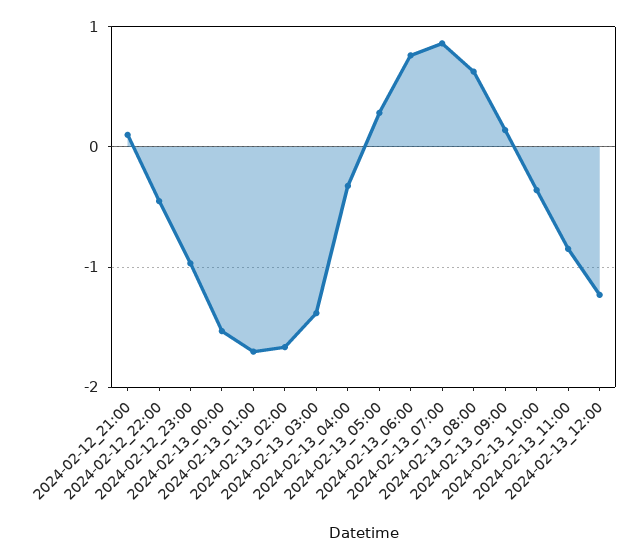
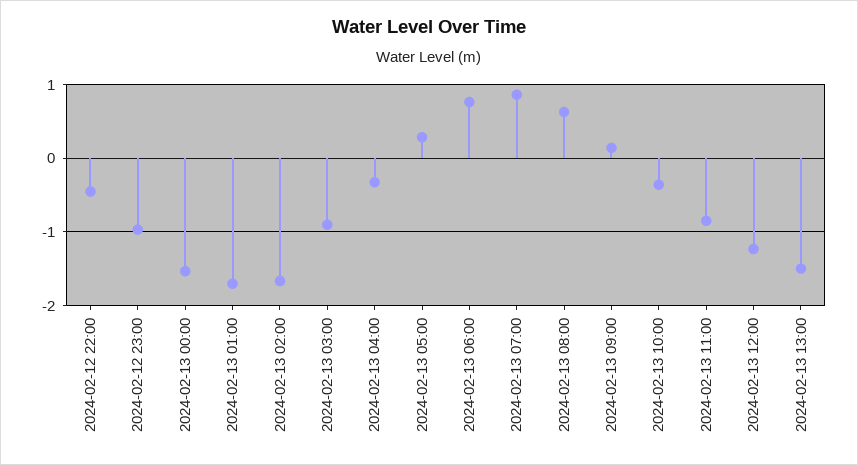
2024-02-12_21:00: 0.1 -> none
2024-02-13_03:00: -1.4 -> -0.9
2024-02-13 13:00: none -> -1.5

